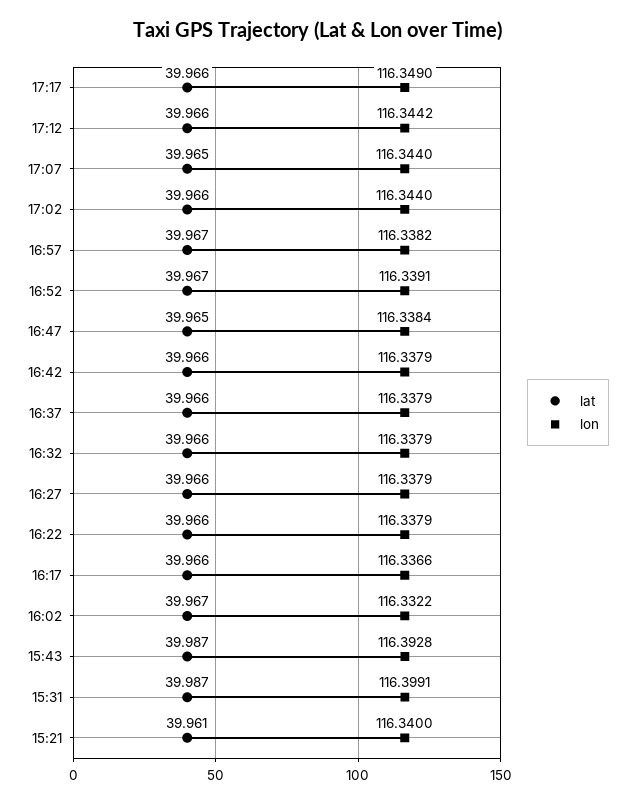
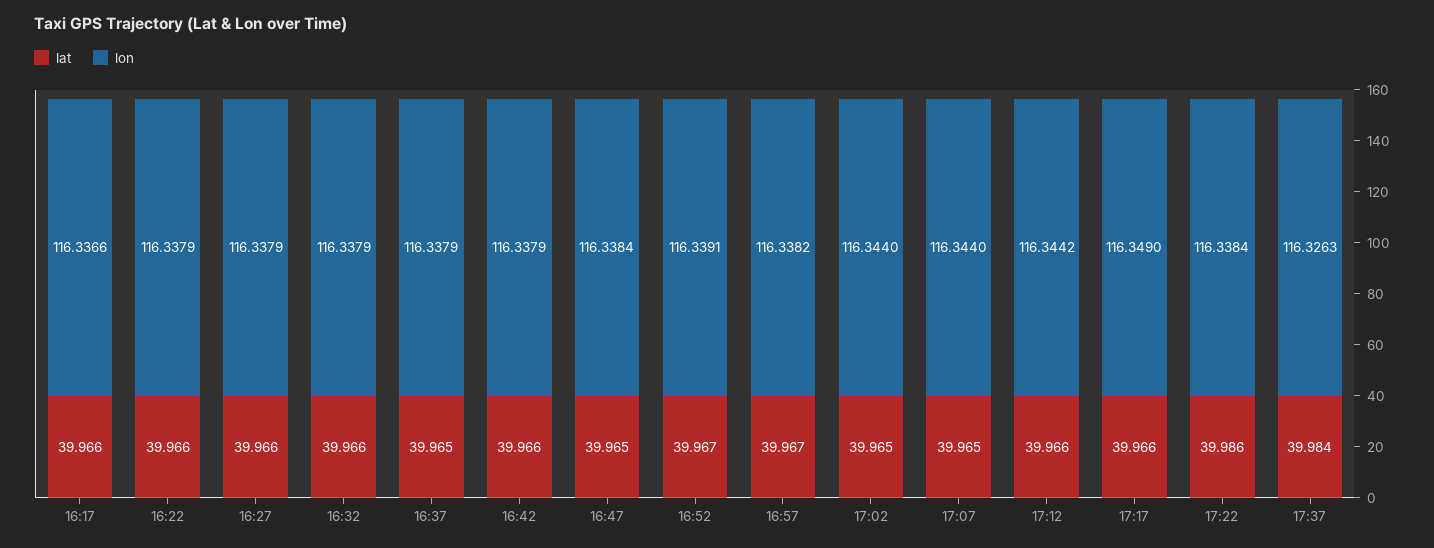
lat, 17:02: 39.966 -> 39.965
lat, 16:37: 39.966 -> 39.965
lat, 16:02: 39.967 -> none
lon, 16:02: 116.3322 -> none
lat, 15:43: 39.987 -> none
lon, 15:43: 116.3928 -> none
lat, 15:31: 39.987 -> none
lon, 15:31: 116.3991 -> none
lat, 15:21: 39.961 -> none
lon, 15:21: 116.34 -> none
lat, 17:22: none -> 39.986
lon, 17:22: none -> 116.3384
lat, 17:37: none -> 39.984
lon, 17:37: none -> 116.3263

